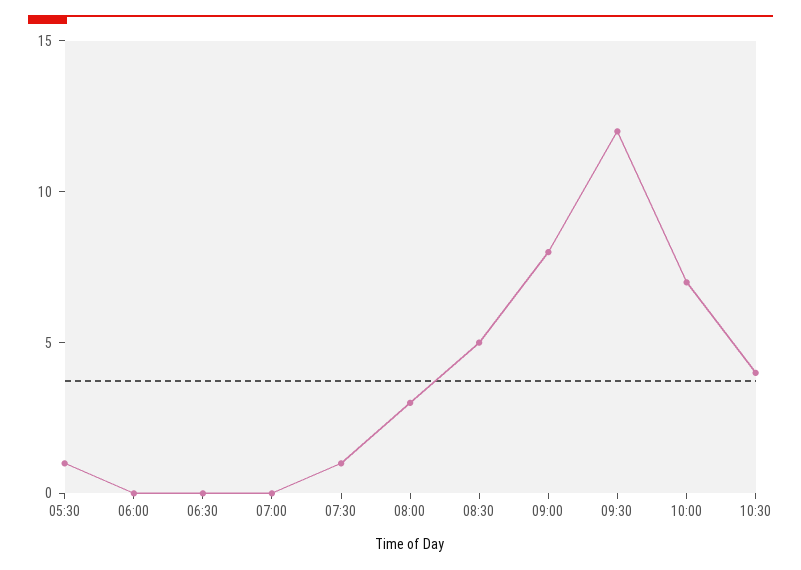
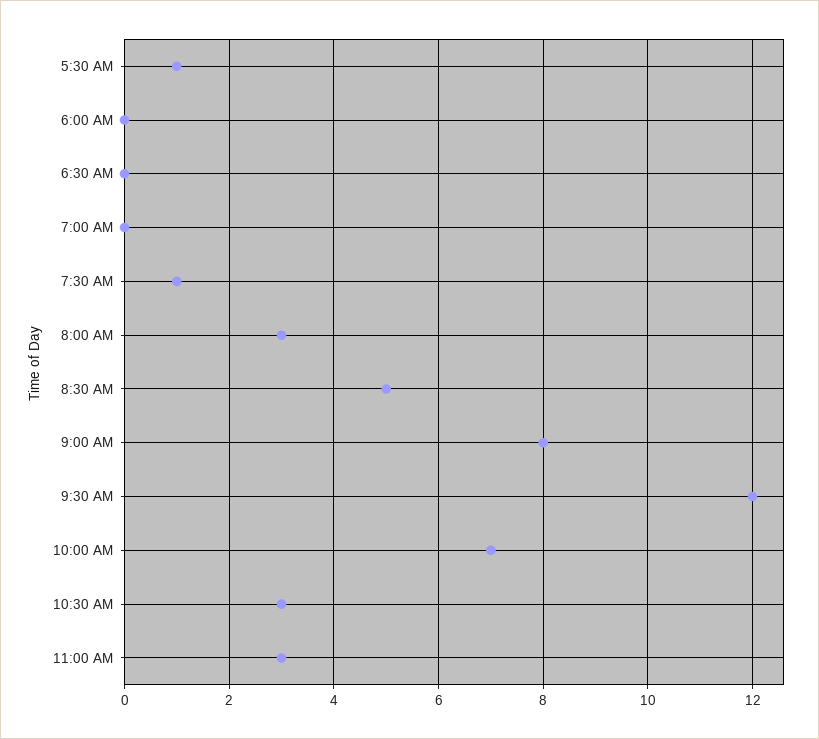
10:30: 4 -> 3
11:00 AM: none -> 3

